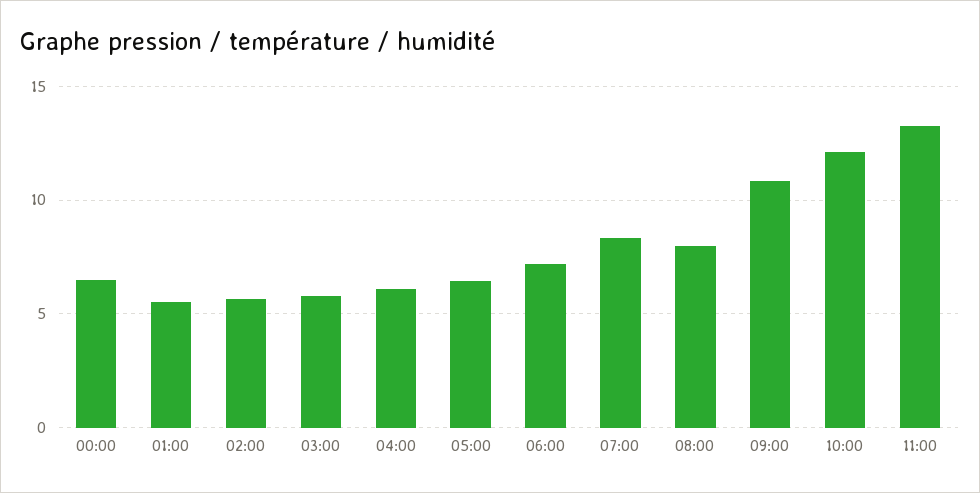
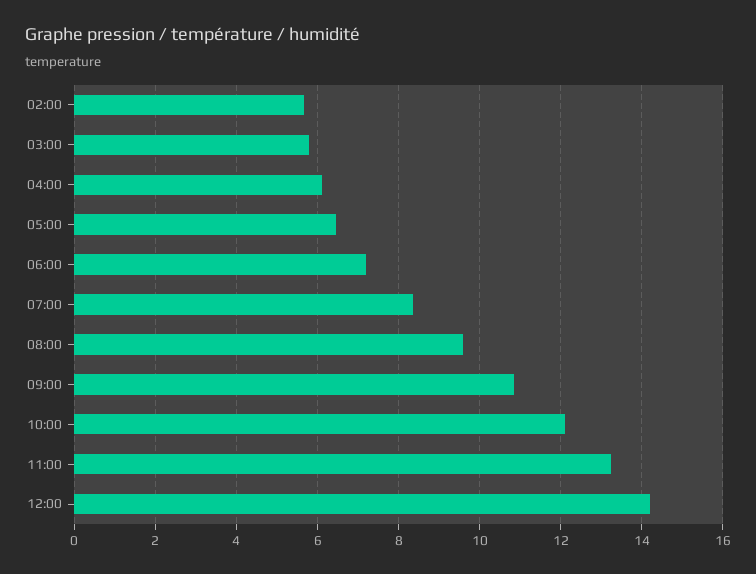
00:00: 6.5 -> none
01:00: 5.5 -> none
08:00: 8 -> 9.6
12:00: none -> 14.2

